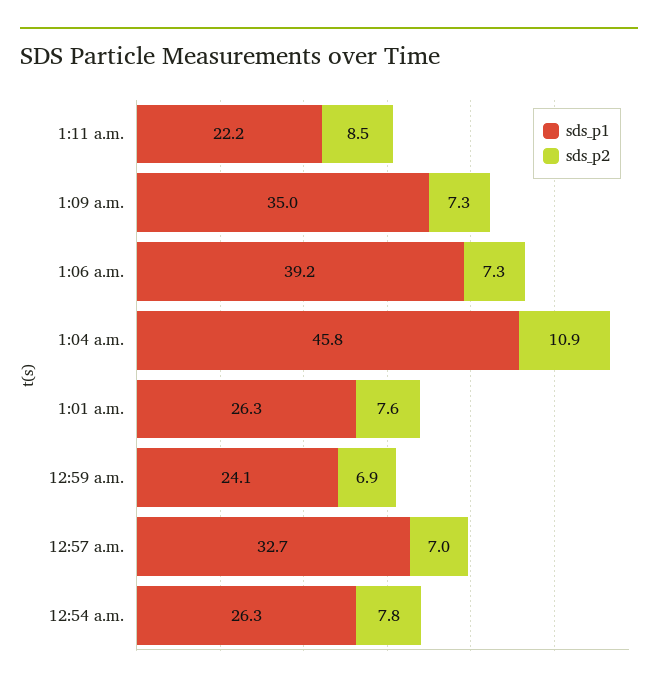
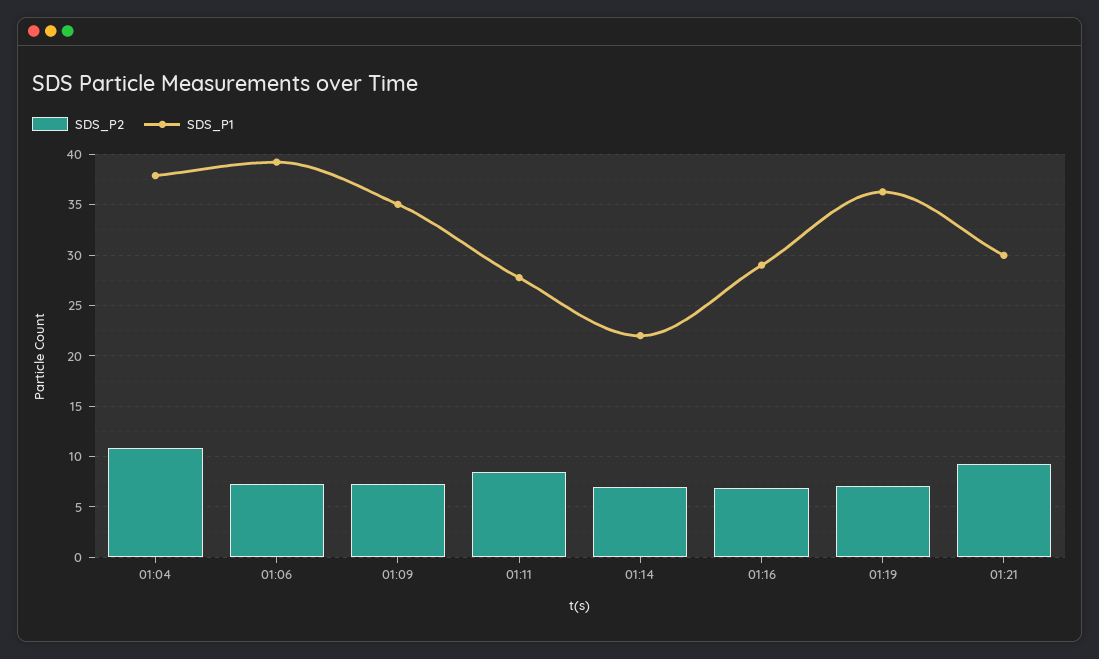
sds_p1, 1:11 a.m.: 22.2 -> 28
sds_p1, 1:04 a.m.: 45.8 -> 38
sds_p1, 1:01 a.m.: 26.3 -> none
sds_p2, 1:01 a.m.: 7.6 -> none
sds_p1, 12:59 a.m.: 24.1 -> none
sds_p2, 12:59 a.m.: 6.9 -> none
sds_p1, 12:57 a.m.: 32.7 -> none
sds_p2, 12:57 a.m.: 7 -> none
sds_p1, 12:54 a.m.: 26.3 -> none
sds_p2, 12:54 a.m.: 7.8 -> none
sds_p2, 01:14: none -> 7
sds_p1, 01:14: none -> 22
sds_p2, 01:16: none -> 7
sds_p1, 01:16: none -> 29
sds_p2, 01:19: none -> 7
sds_p1, 01:19: none -> 36
sds_p2, 01:21: none -> 9
sds_p1, 01:21: none -> 30

